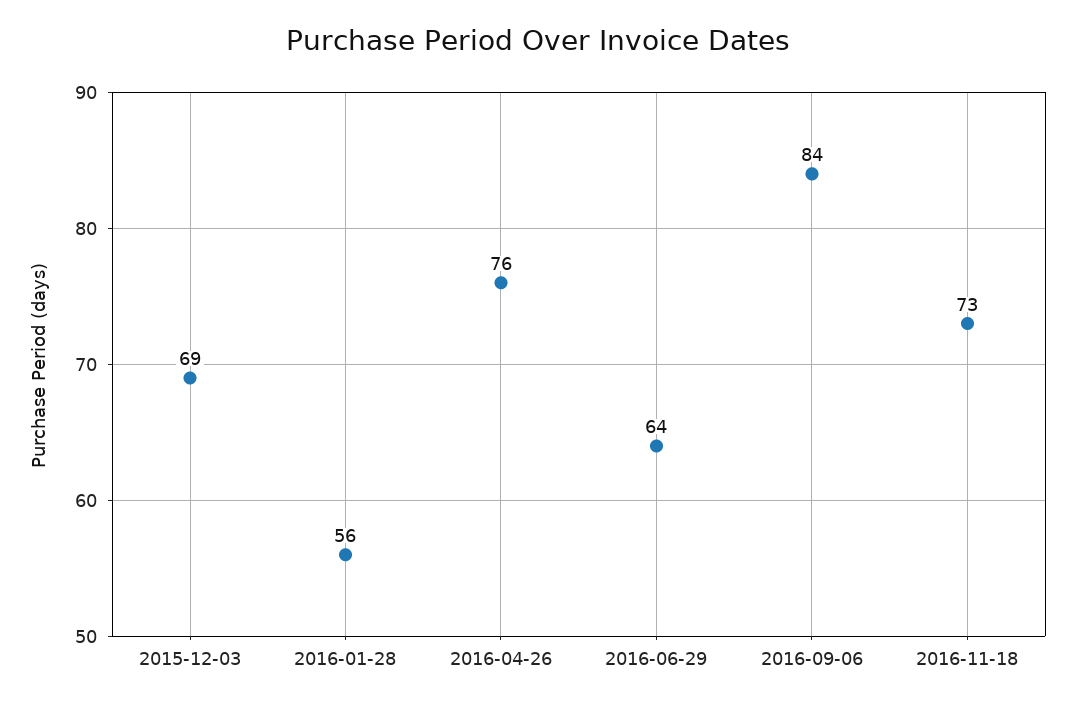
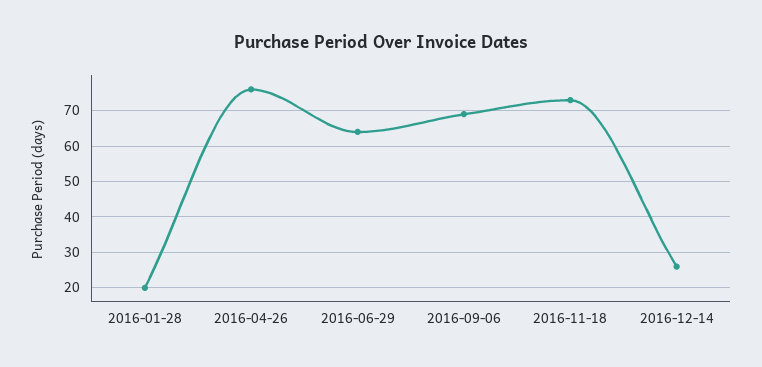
2015-12-03: 69 -> none
2016-01-28: 56 -> 20
2016-09-06: 84 -> 70
2016-12-14: none -> 25

